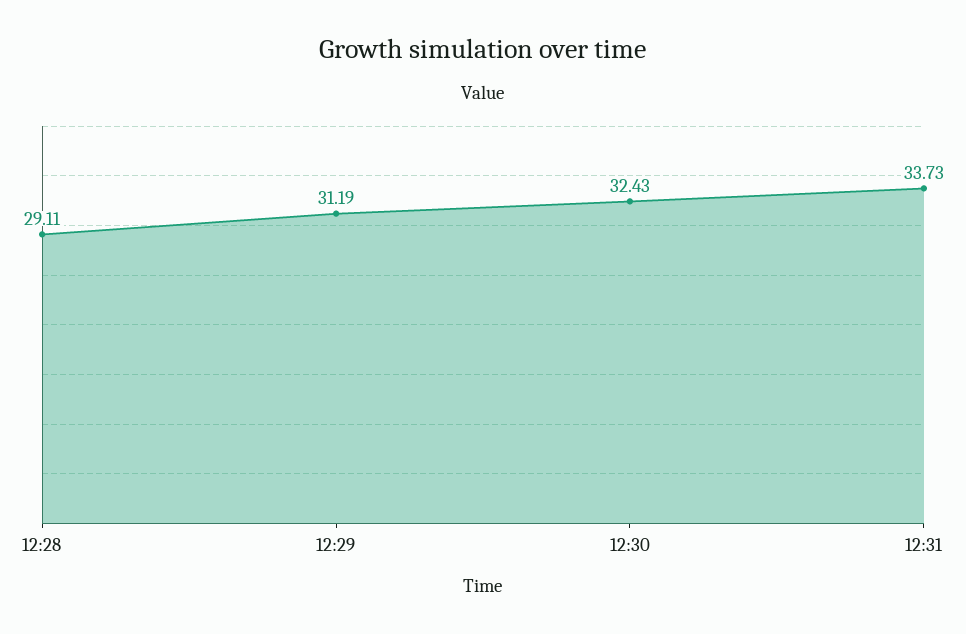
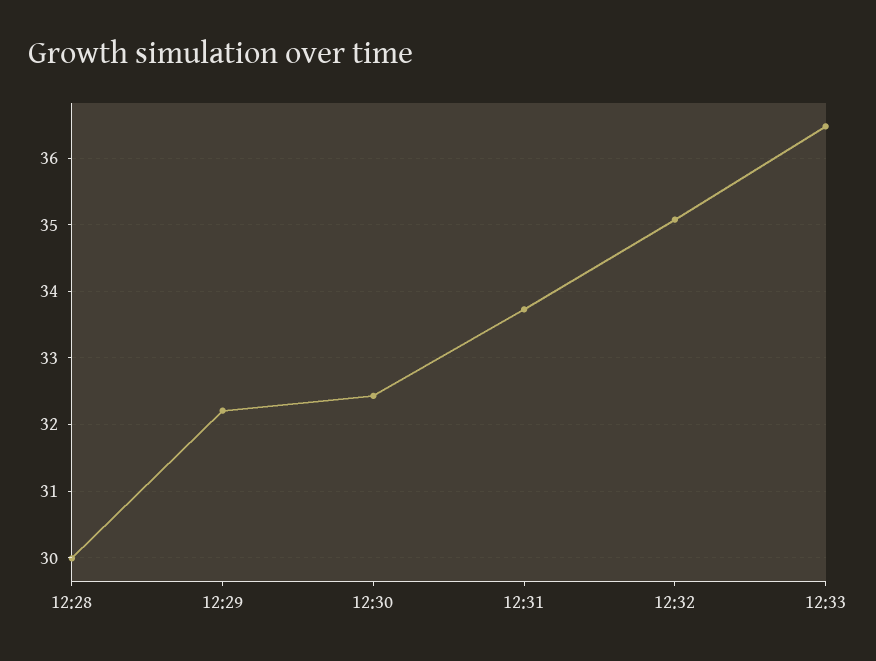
12:28: 29.11 -> 30
12:29: 31.19 -> 32.2
12:32: none -> 35.1
12:33: none -> 36.5

